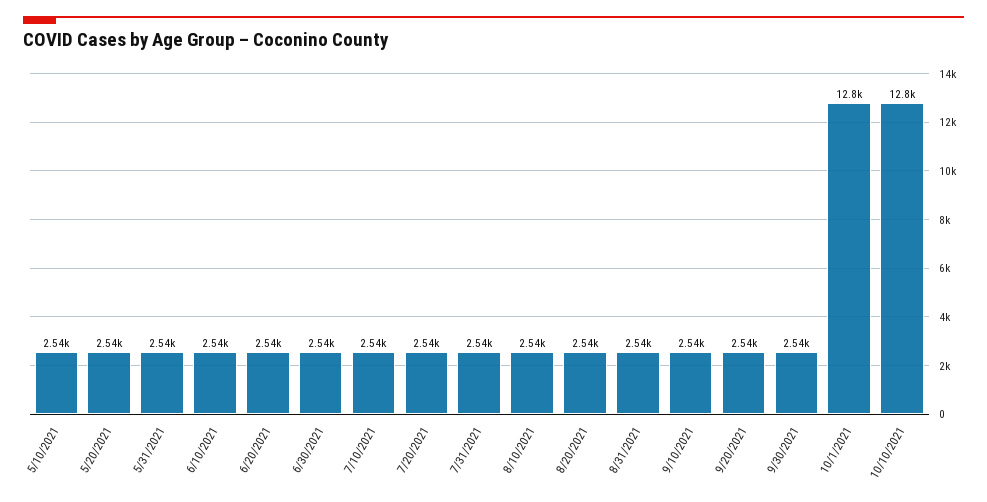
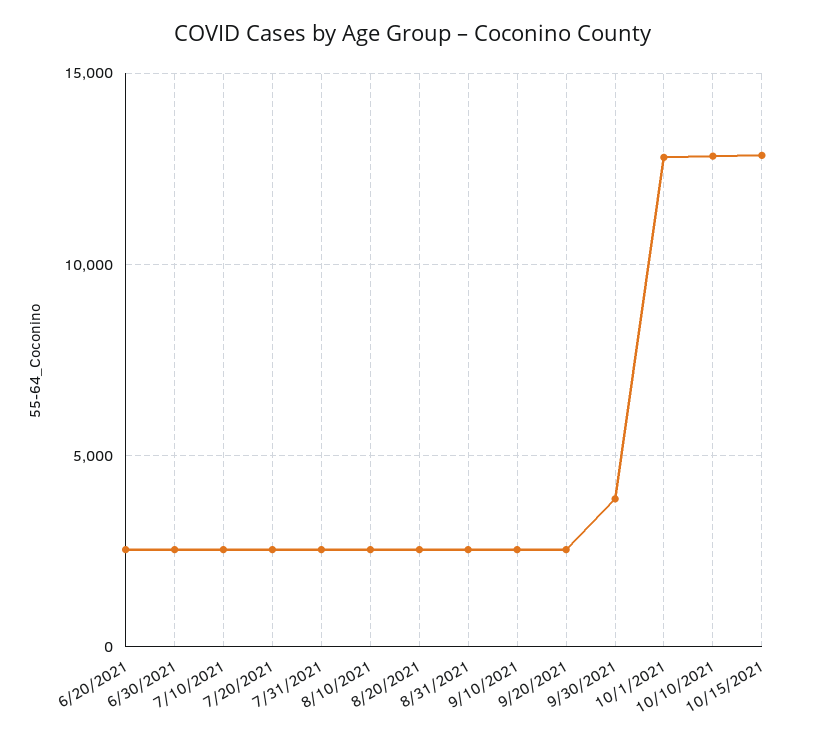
5/10/2021: 2540 -> none
5/20/2021: 2540 -> none
5/31/2021: 2540 -> none
6/10/2021: 2540 -> none
9/30/2021: 2540 -> 4000
10/15/2021: none -> 13000

